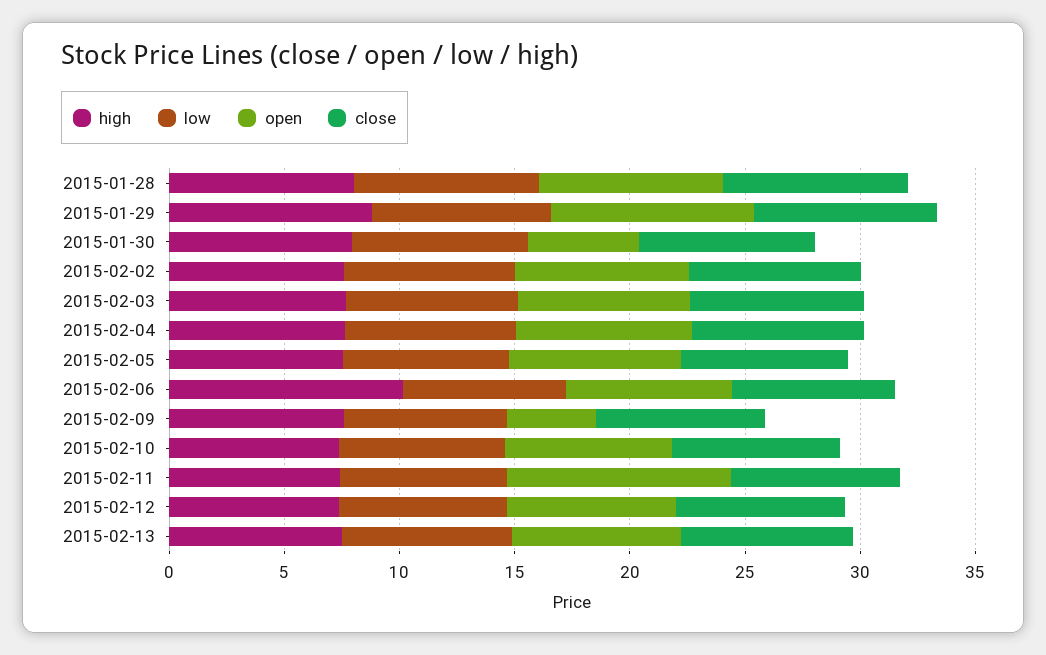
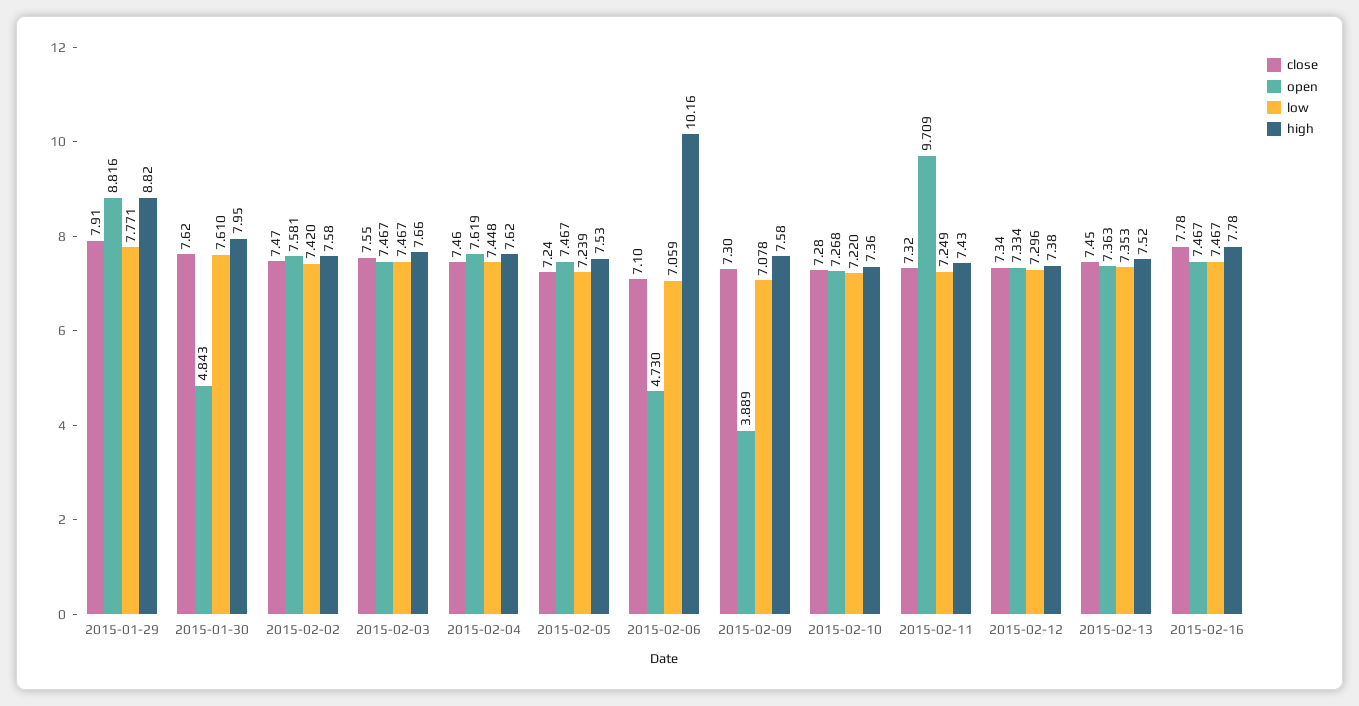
high, 2015-01-28: 8 -> none
low, 2015-01-28: 8 -> none
open, 2015-01-28: 8 -> none
close, 2015-01-28: 8 -> none
open, 2015-02-06: 7 -> 4.73
close, 2015-02-16: none -> 7.78
open, 2015-02-16: none -> 7.467
low, 2015-02-16: none -> 7.467
high, 2015-02-16: none -> 7.78

